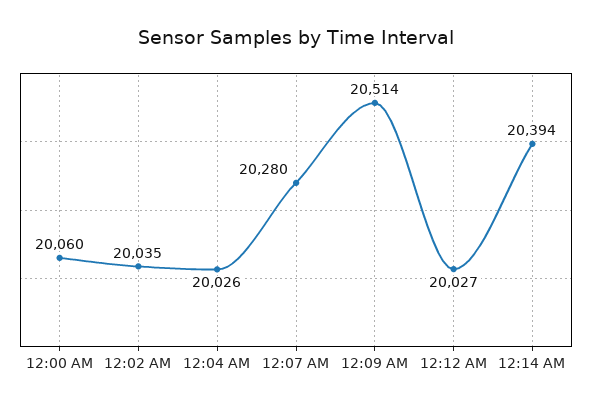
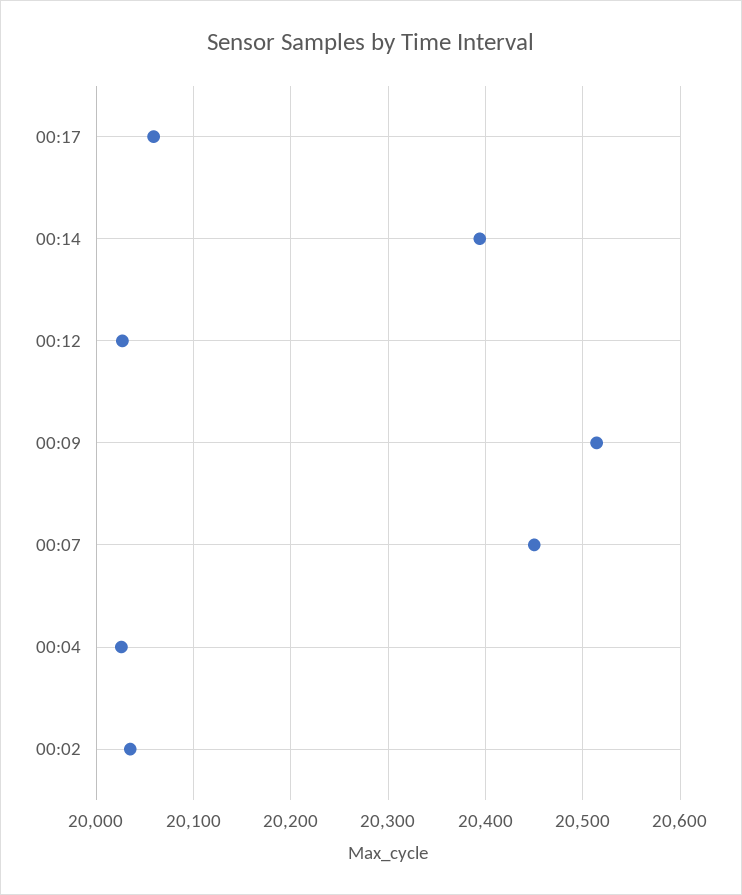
12:00 AM: 20060 -> none
12:07 AM: 20280 -> 20450
00:17: none -> 20060

